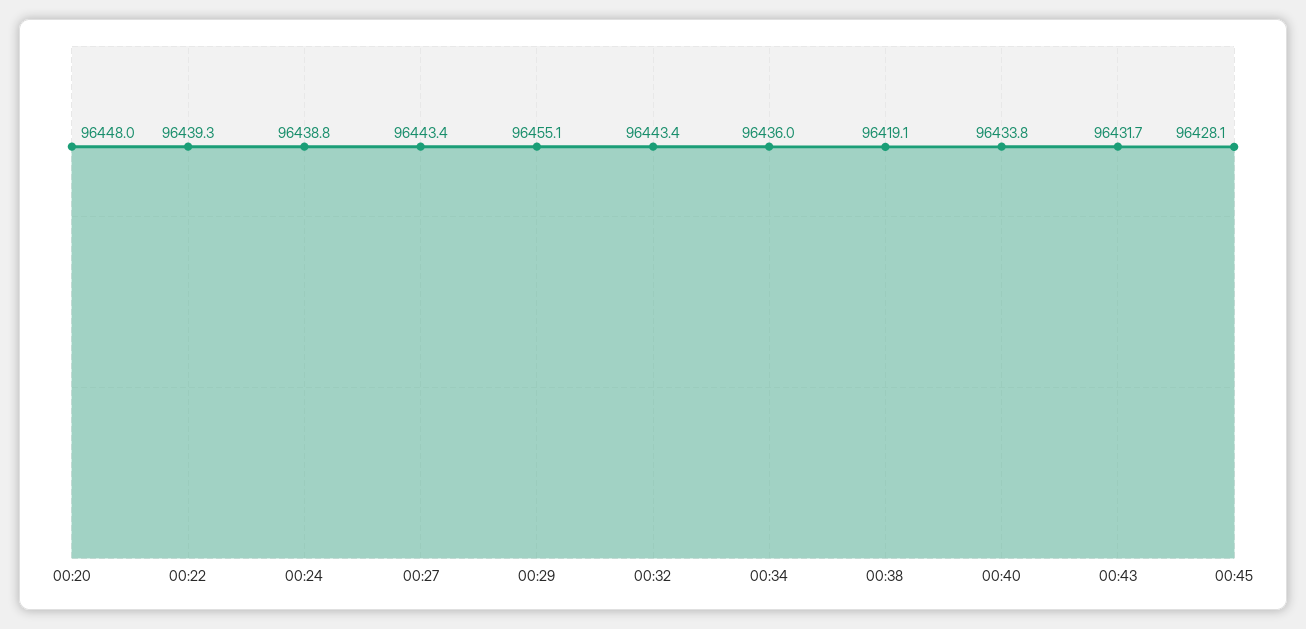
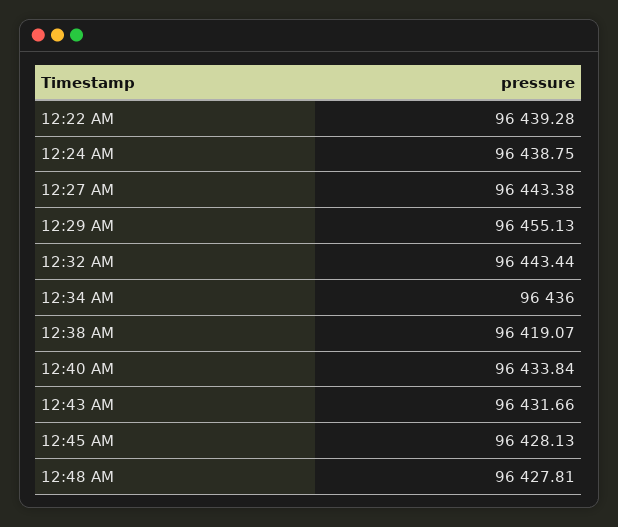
00:20: 96448 -> none
12:48 AM: none -> 96427.81

